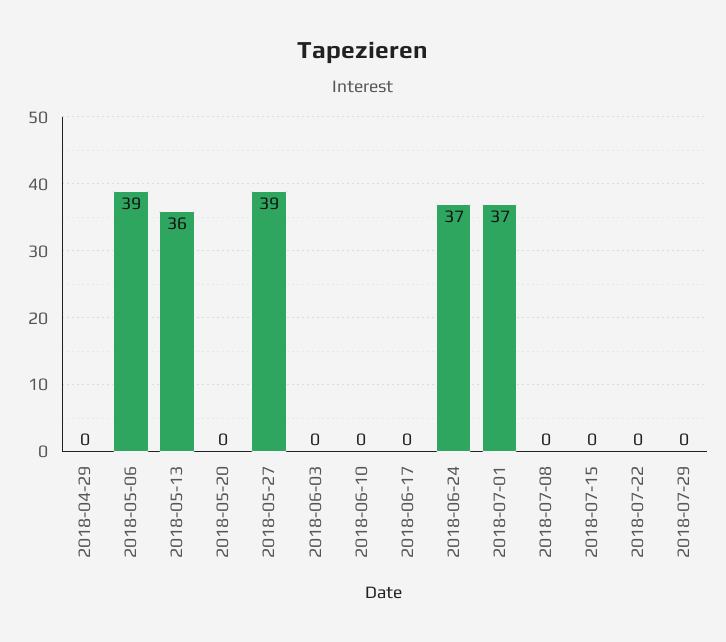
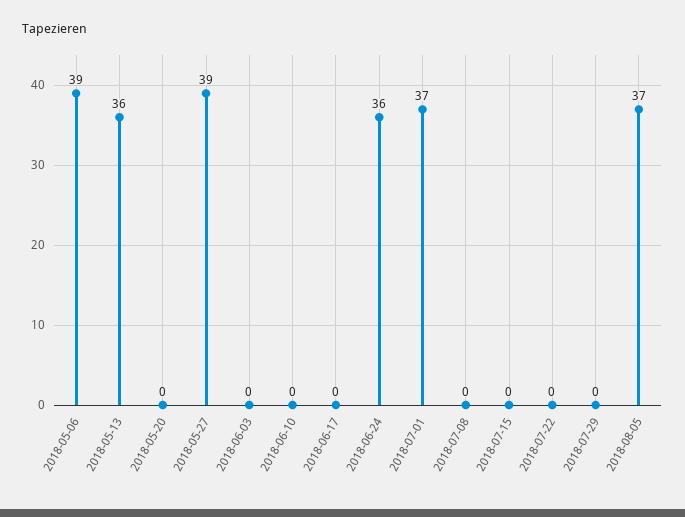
2018-04-29: 0 -> none
2018-06-24: 37 -> 36
2018-08-05: none -> 37

